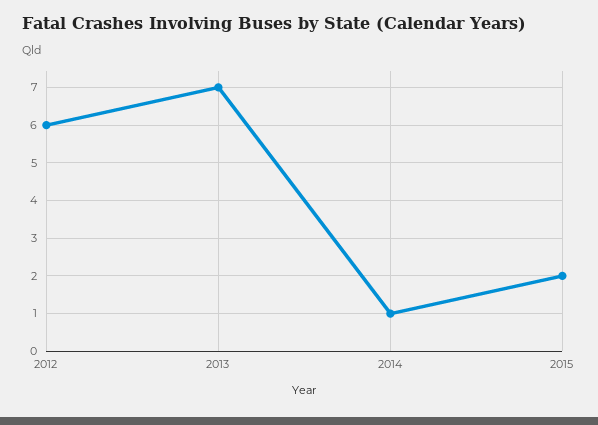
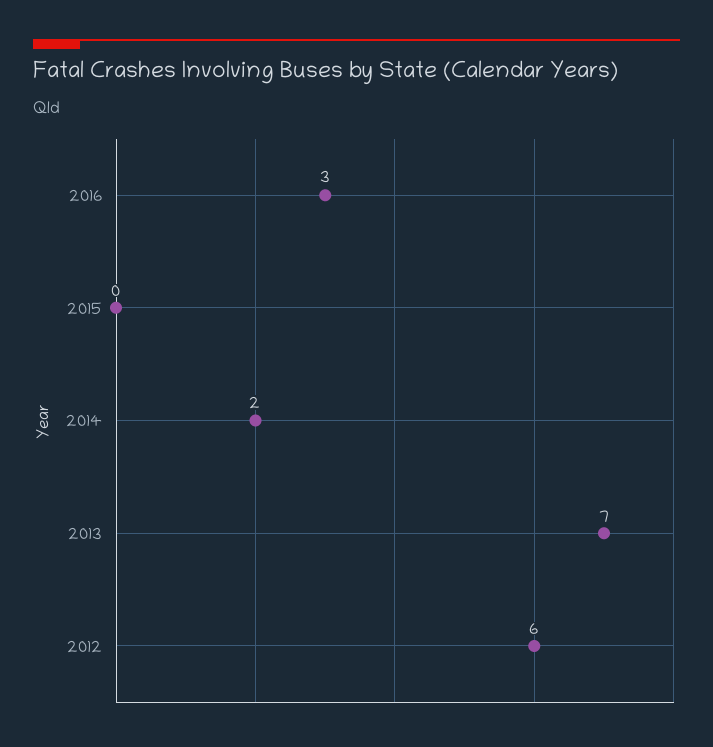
2014: 1 -> 2
2015: 2 -> 0
2016: none -> 3

